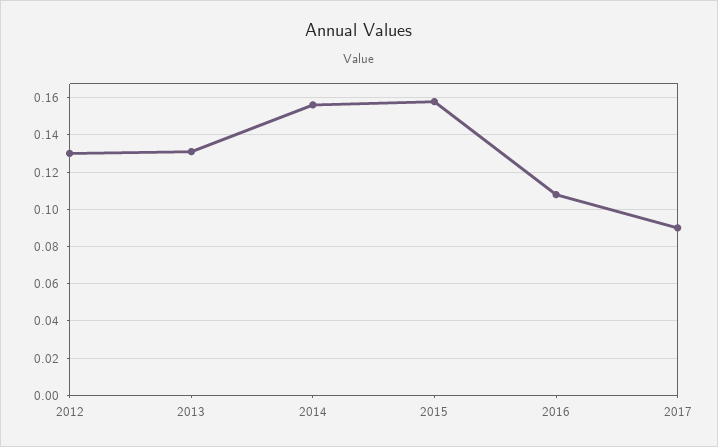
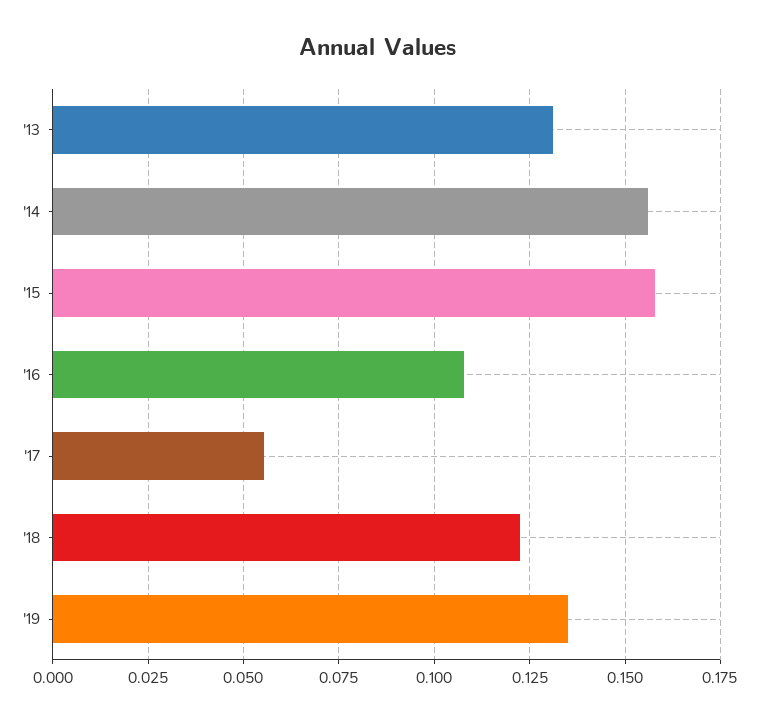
2012: 0.13 -> none
2017: 0.09 -> 0.055
'18: none -> 0.1225
'19: none -> 0.135

